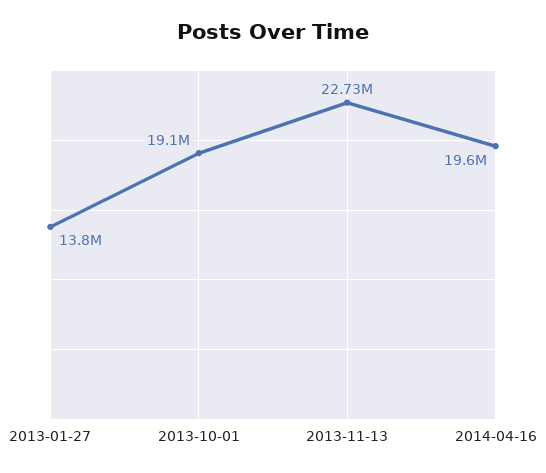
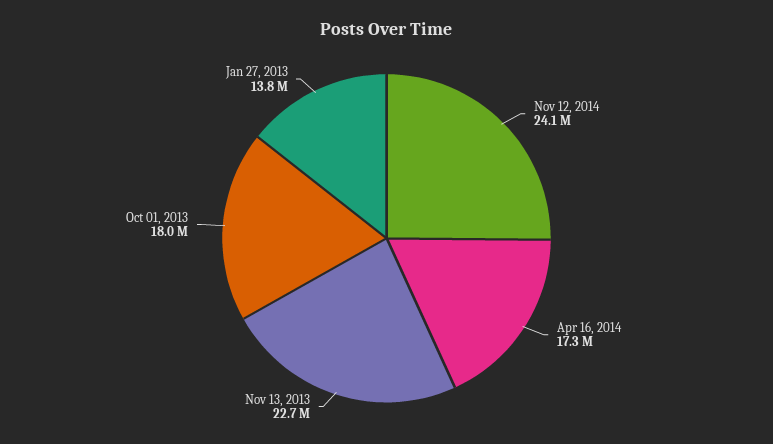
2013-10-01: 19100000 -> 18000000
2014-04-16: 19600000 -> 17300000
Nov 12, 2014: none -> 24100000

